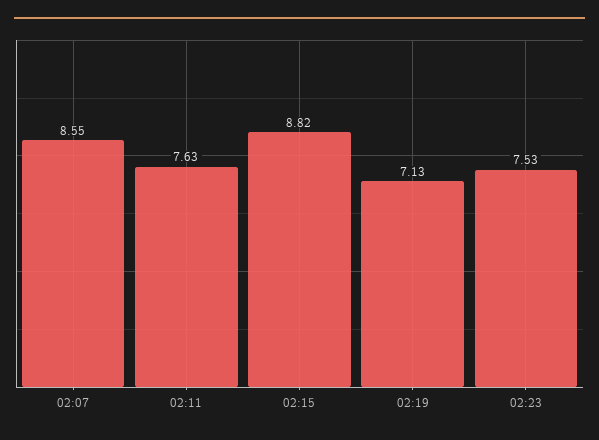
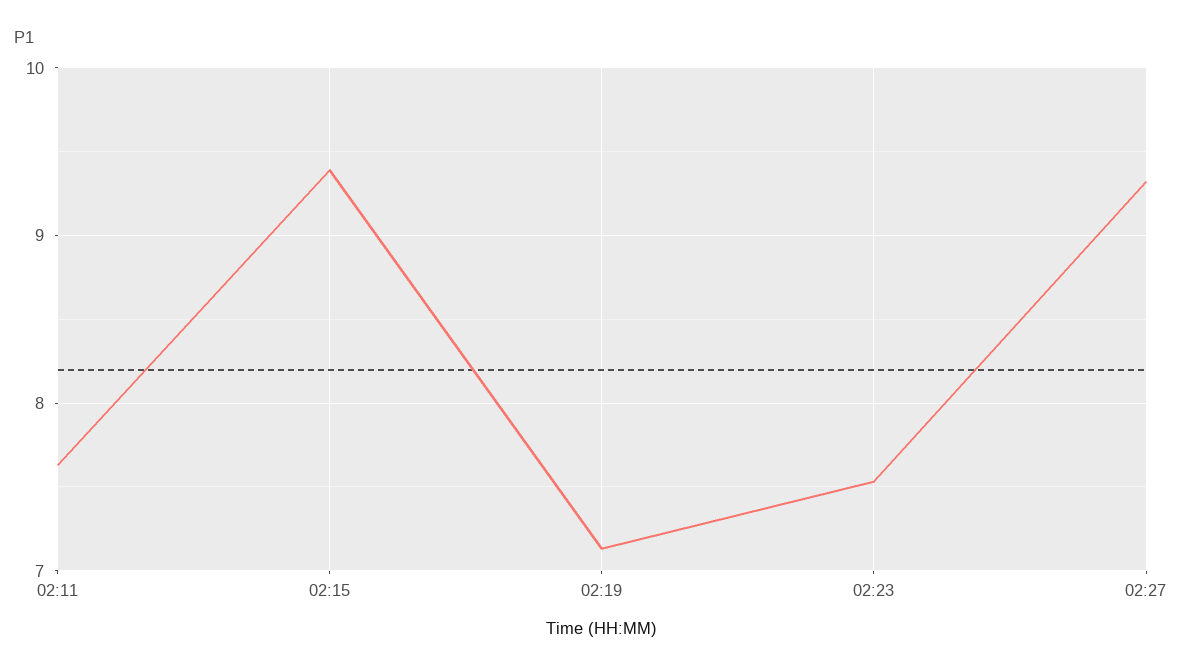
02:07: 8.55 -> none
02:15: 8.82 -> 9.4
02:27: none -> 9.3

